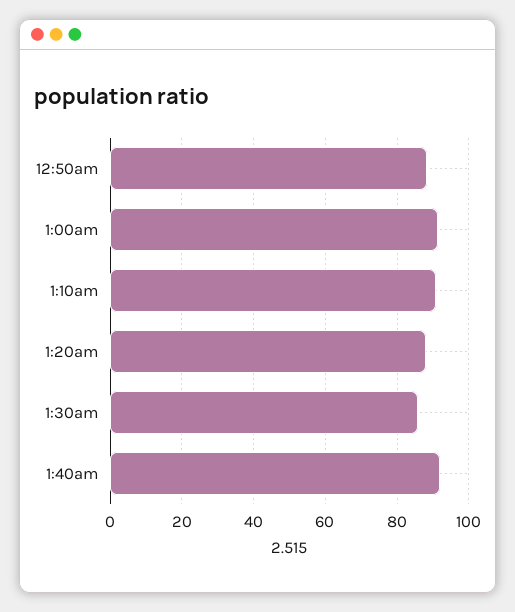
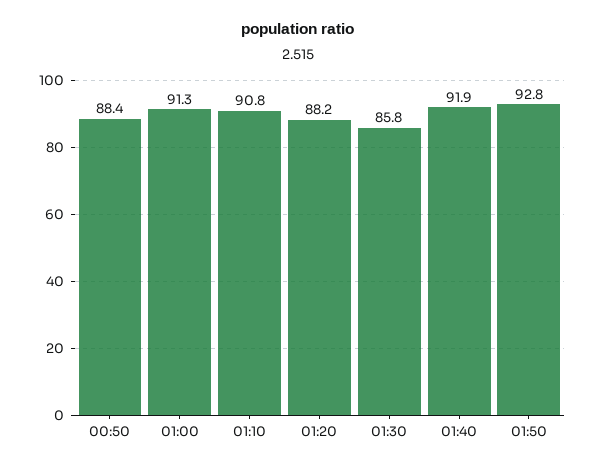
01:50: none -> 92.8

